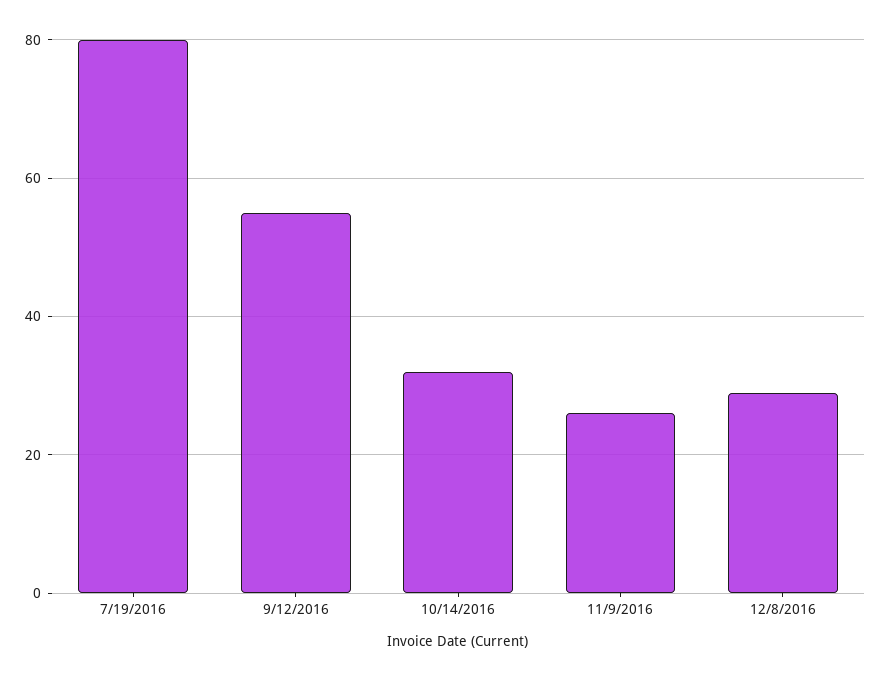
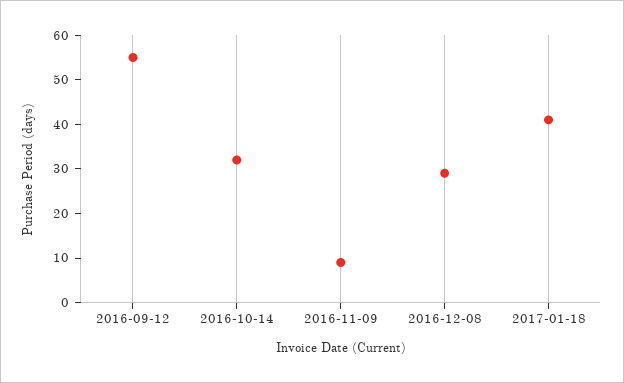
7/19/2016: 80 -> none
11/9/2016: 25 -> 10
2017-01-18: none -> 40

